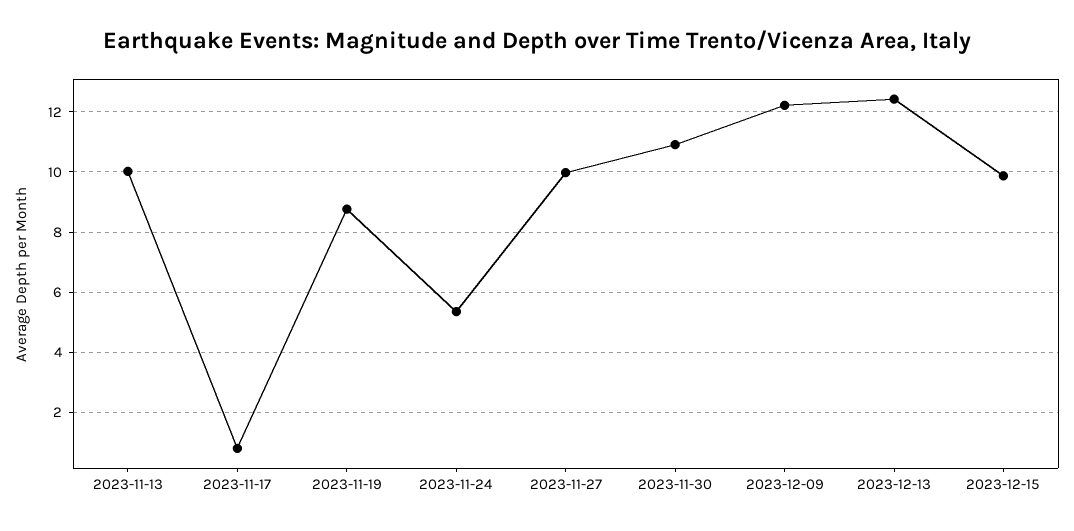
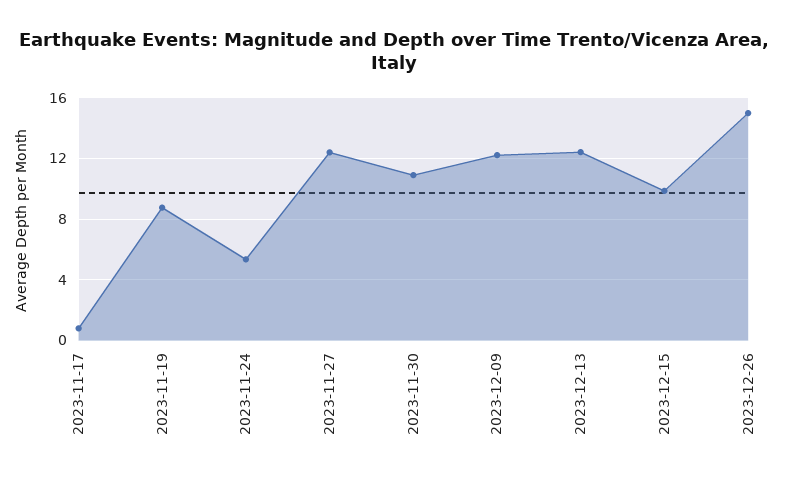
2023-11-13: 10 -> none
2023-11-27: 10 -> 12.5
2023-12-26: none -> 15

